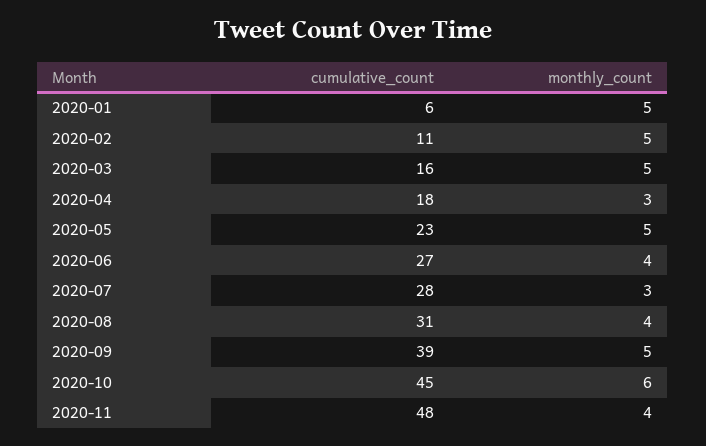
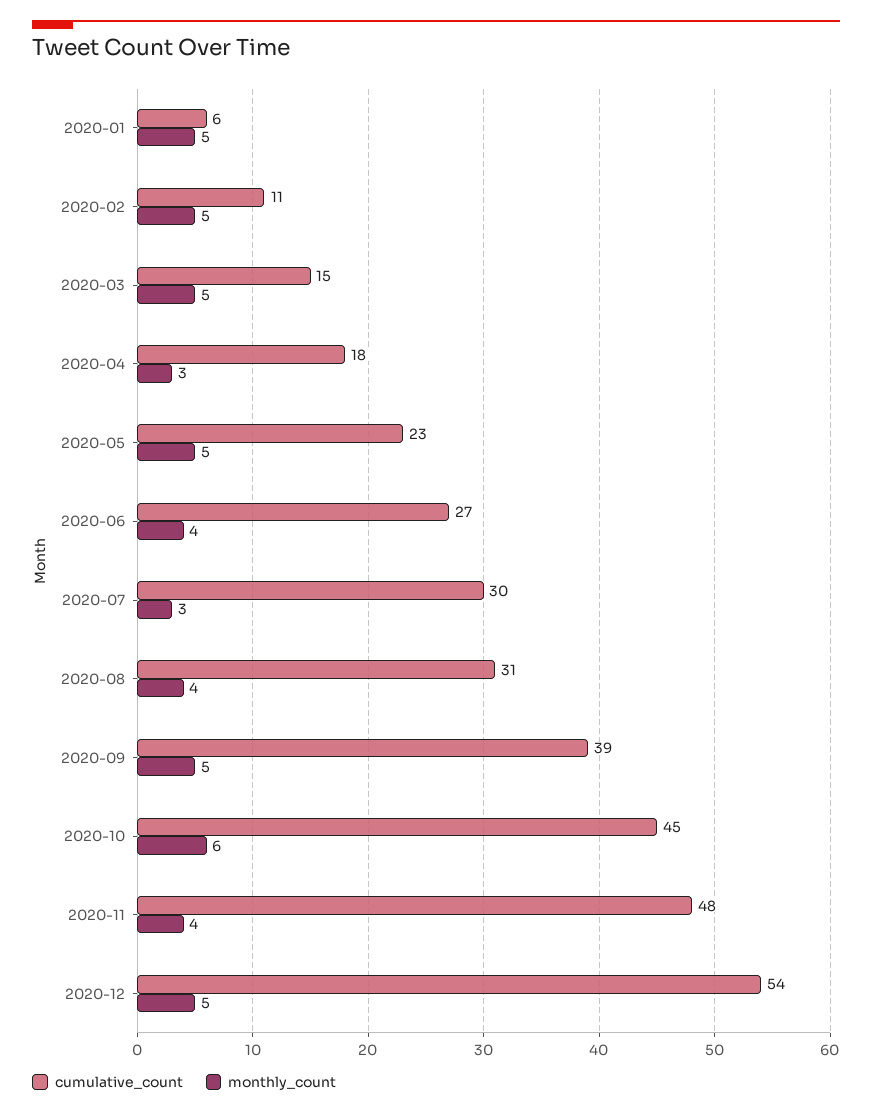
cumulative_count, 2020-03: 16 -> 15
cumulative_count, 2020-07: 28 -> 30
cumulative_count, 2020-12: none -> 54
monthly_count, 2020-12: none -> 5

